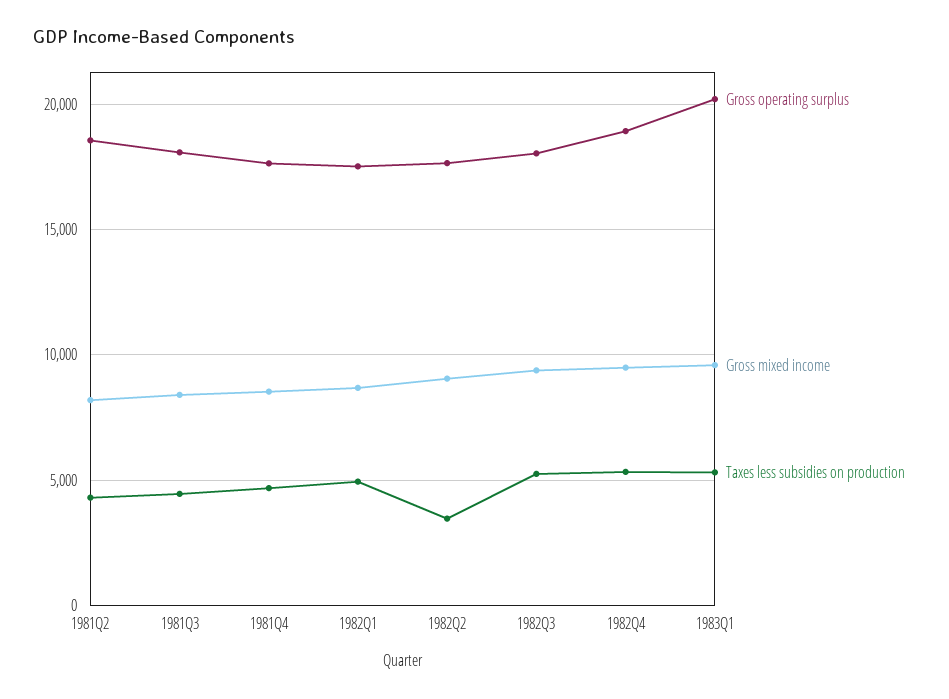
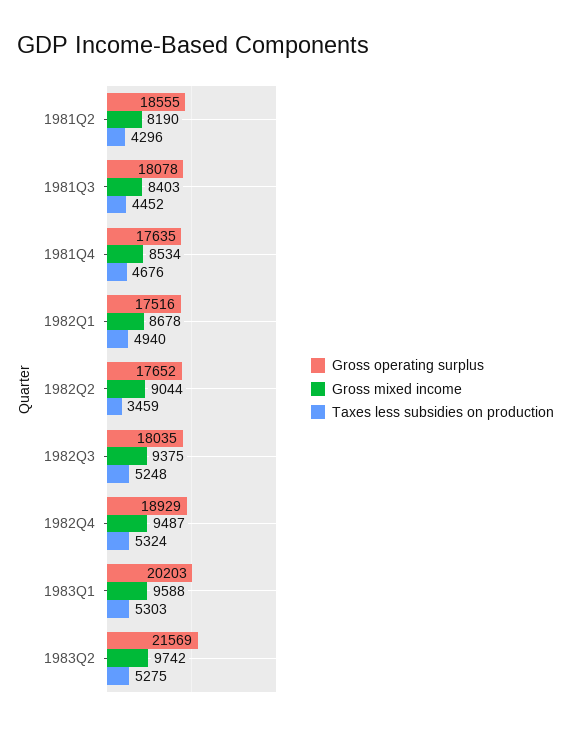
Gross operating surplus, 1983Q2: none -> 21569
Gross mixed income, 1983Q2: none -> 9742
Taxes less subsidies on production, 1983Q2: none -> 5275

